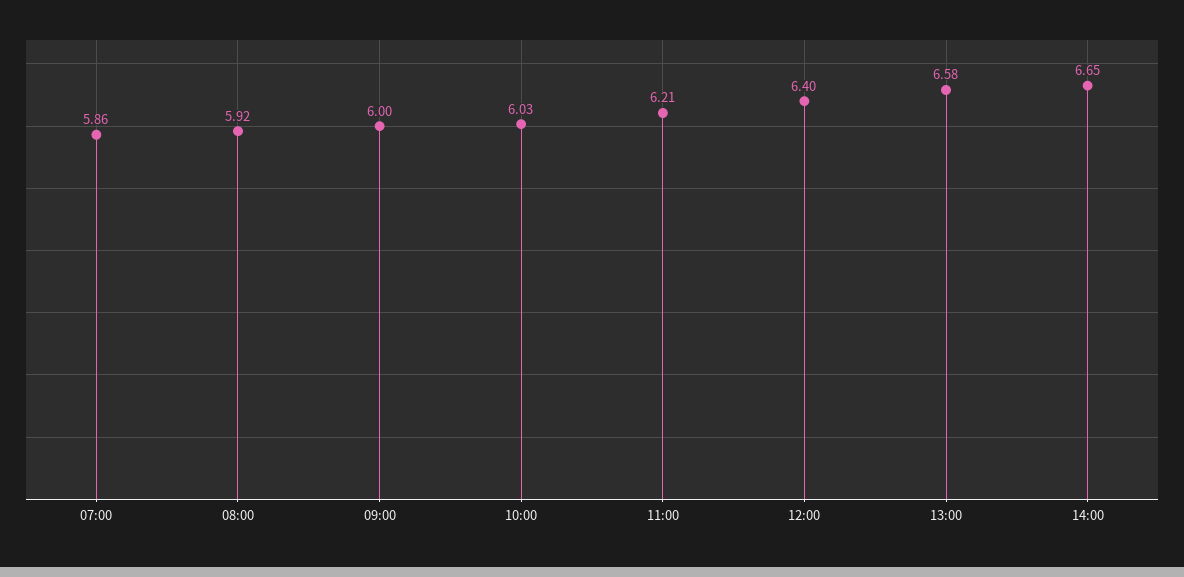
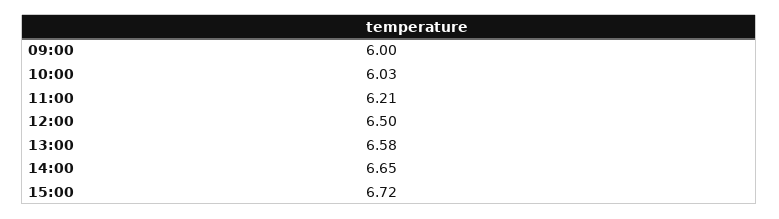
07:00: 5.86 -> none
08:00: 5.92 -> none
12:00: 6.4 -> 6.5
15:00: none -> 6.72

